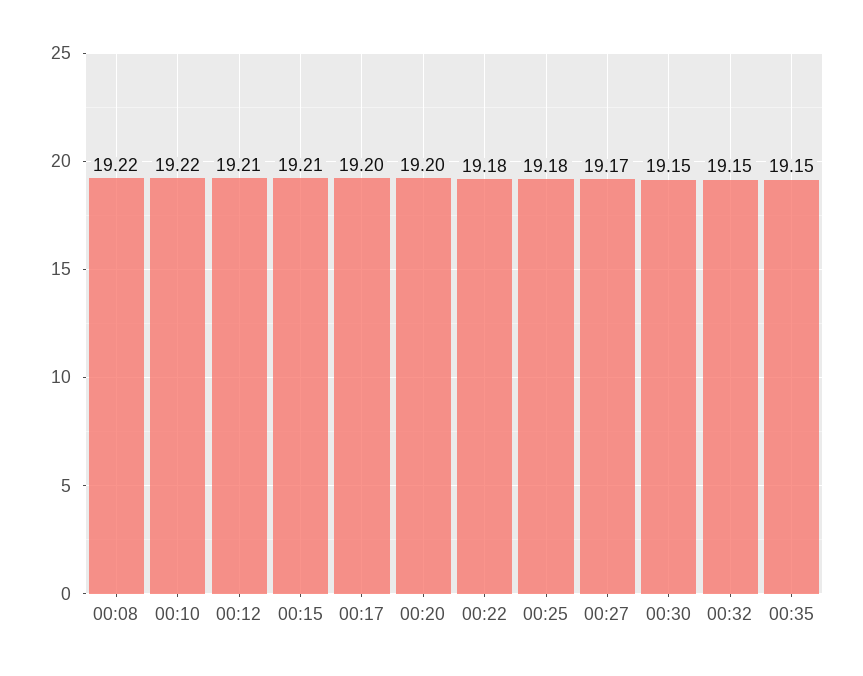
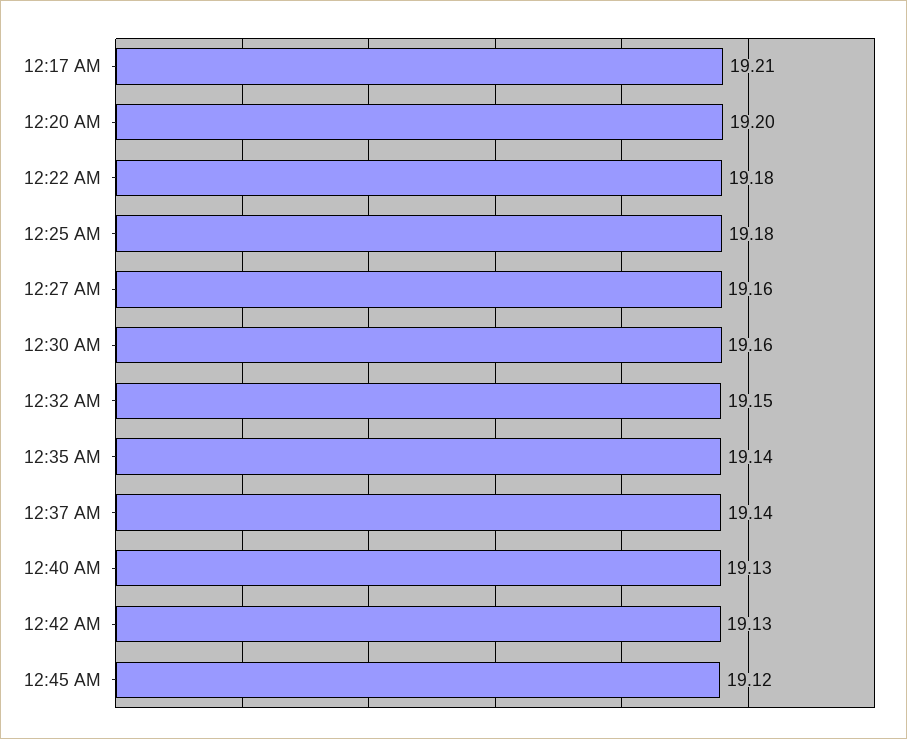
00:08: 19.22 -> none
00:10: 19.22 -> none
00:12: 19.21 -> none
00:15: 19.21 -> none
00:17: 19.2 -> 19.21
00:27: 19.17 -> 19.16
00:30: 19.15 -> 19.16
00:35: 19.15 -> 19.14
12:37 AM: none -> 19.14
12:40 AM: none -> 19.13
12:42 AM: none -> 19.13
12:45 AM: none -> 19.12

